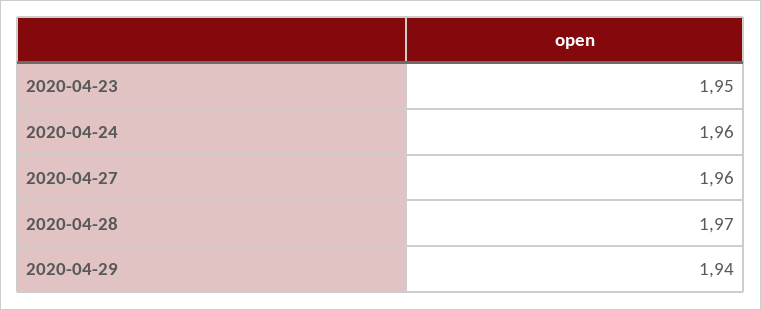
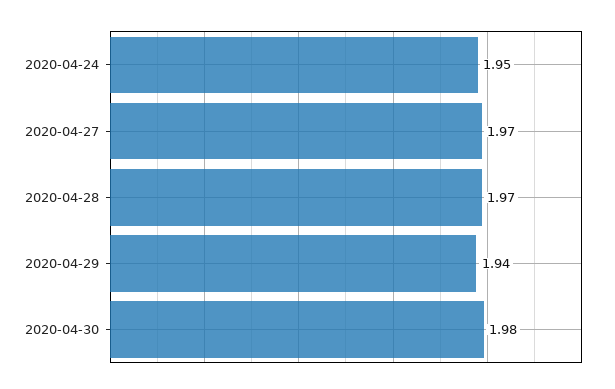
2020-04-23: 1.95 -> none
2020-04-24: 1.96 -> 1.95
2020-04-27: 1.96 -> 1.97
2020-04-30: none -> 1.98

